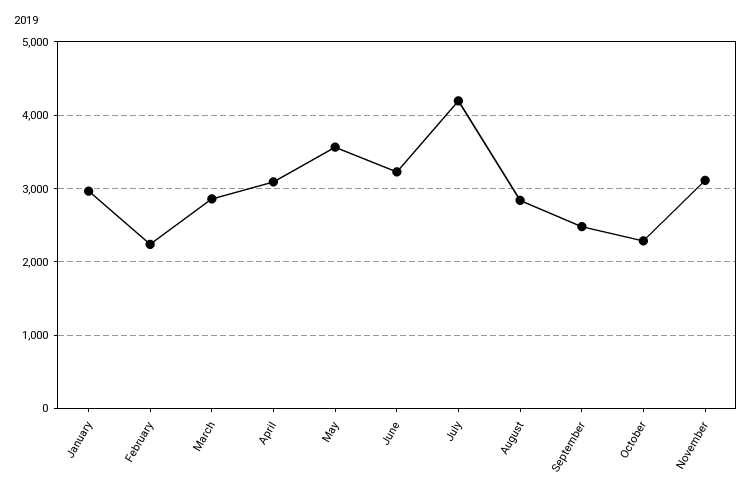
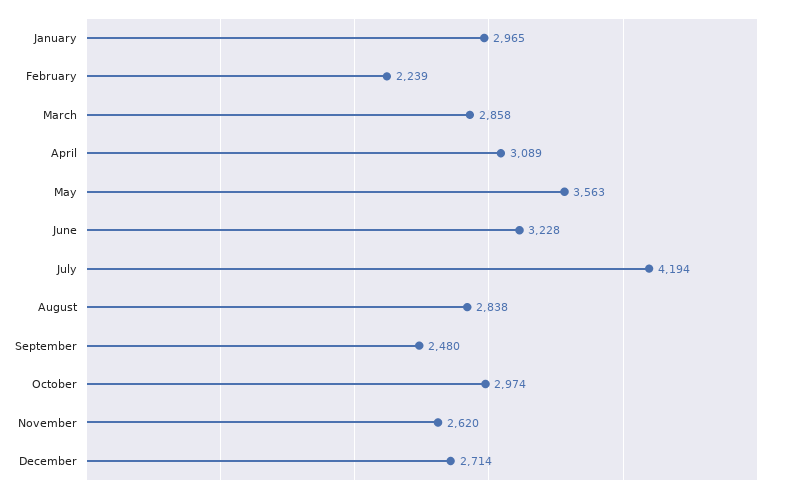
October: 2300 -> 2974
November: 3100 -> 2620
December: none -> 2714

